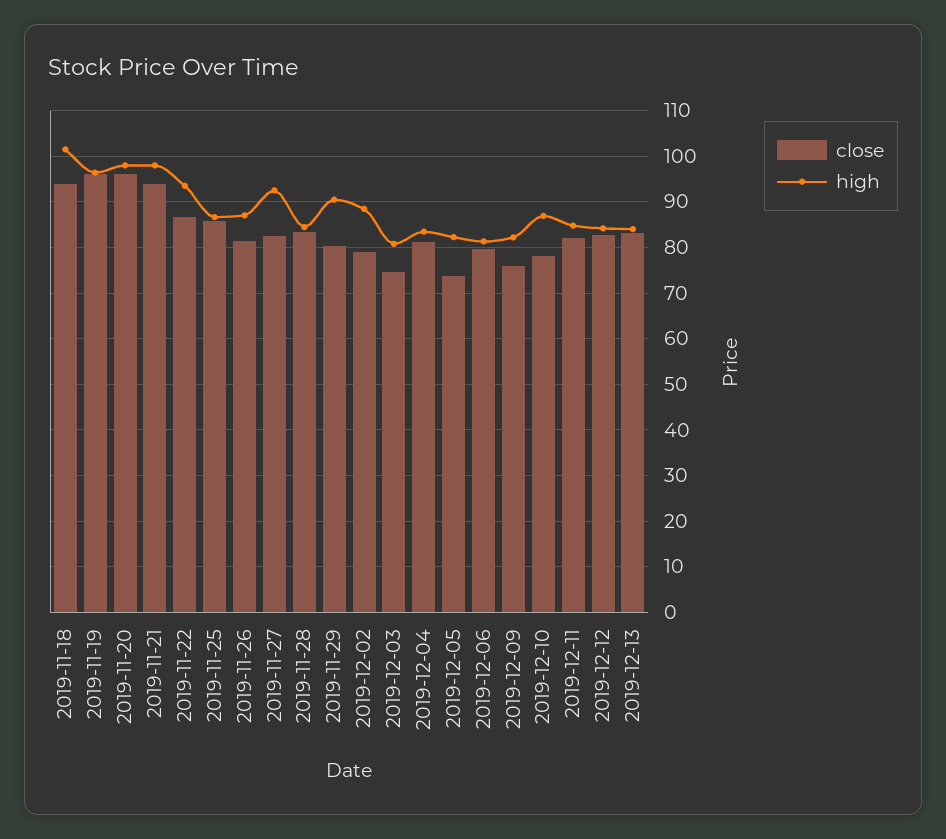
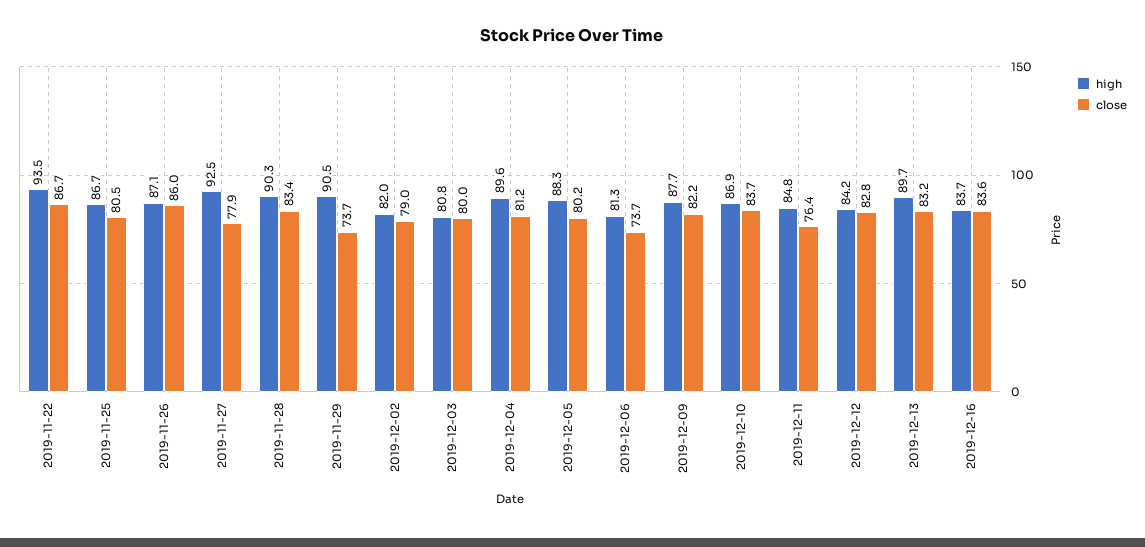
close, 2019-11-18: 94 -> none
high, 2019-11-18: 102 -> none
close, 2019-11-19: 96 -> none
high, 2019-11-19: 96 -> none
close, 2019-11-20: 96 -> none
high, 2019-11-20: 98 -> none
close, 2019-11-21: 94 -> none
high, 2019-11-21: 98 -> none
close, 2019-11-25: 86 -> 80.5
close, 2019-11-26: 82 -> 86
close, 2019-11-27: 82 -> 77.9
high, 2019-11-28: 84 -> 90.3
close, 2019-11-29: 80 -> 73.7
high, 2019-12-02: 88 -> 82
close, 2019-12-03: 74 -> 80
high, 2019-12-04: 84 -> 89.6
close, 2019-12-05: 74 -> 80.2
high, 2019-12-05: 82 -> 88.3
close, 2019-12-06: 80 -> 73.7
close, 2019-12-09: 76 -> 82.2
high, 2019-12-09: 82 -> 87.7
close, 2019-12-10: 78 -> 83.7
close, 2019-12-11: 82 -> 76.4
high, 2019-12-13: 84 -> 89.7
high, 2019-12-16: none -> 83.7
close, 2019-12-16: none -> 83.6

